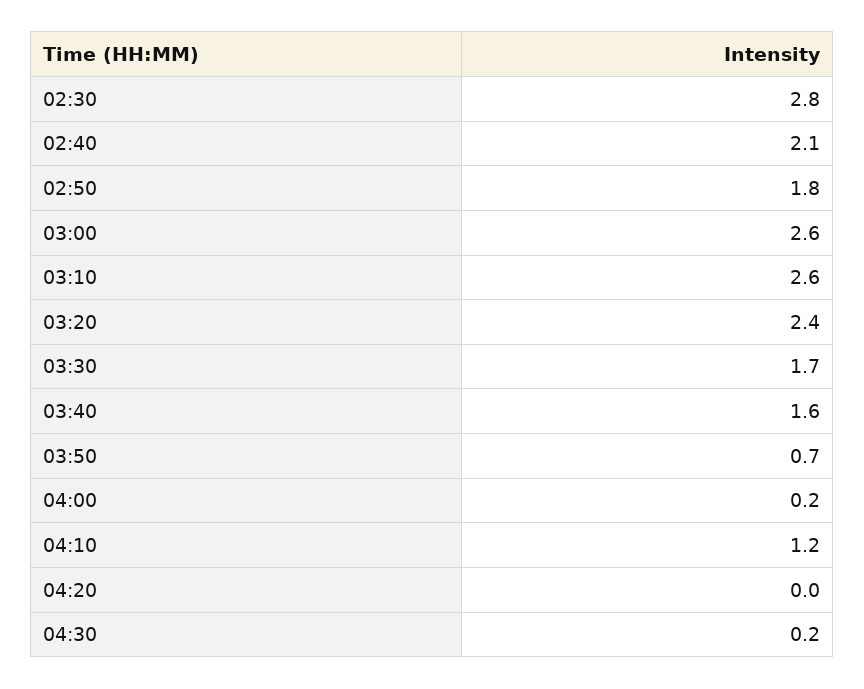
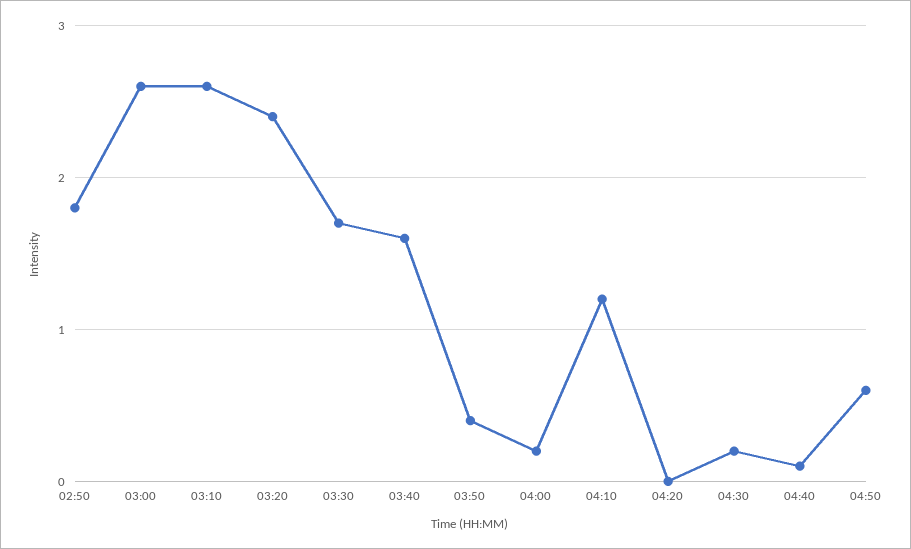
02:30: 2.8 -> none
02:40: 2.1 -> none
03:50: 0.7 -> 0.4
04:40: none -> 0.1
04:50: none -> 0.6

